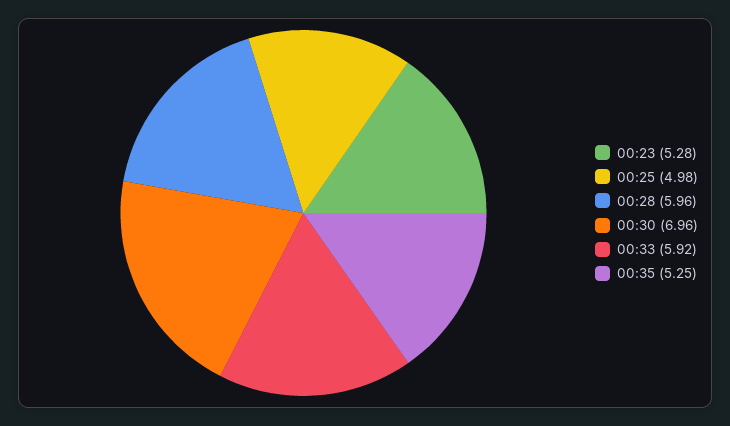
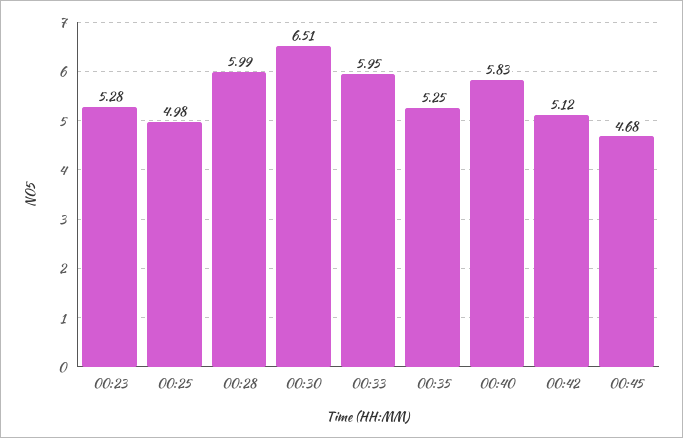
00:28: 5.96 -> 5.99
00:30: 6.96 -> 6.51
00:33: 5.92 -> 5.95
00:40: none -> 5.83
00:42: none -> 5.12
00:45: none -> 4.68

